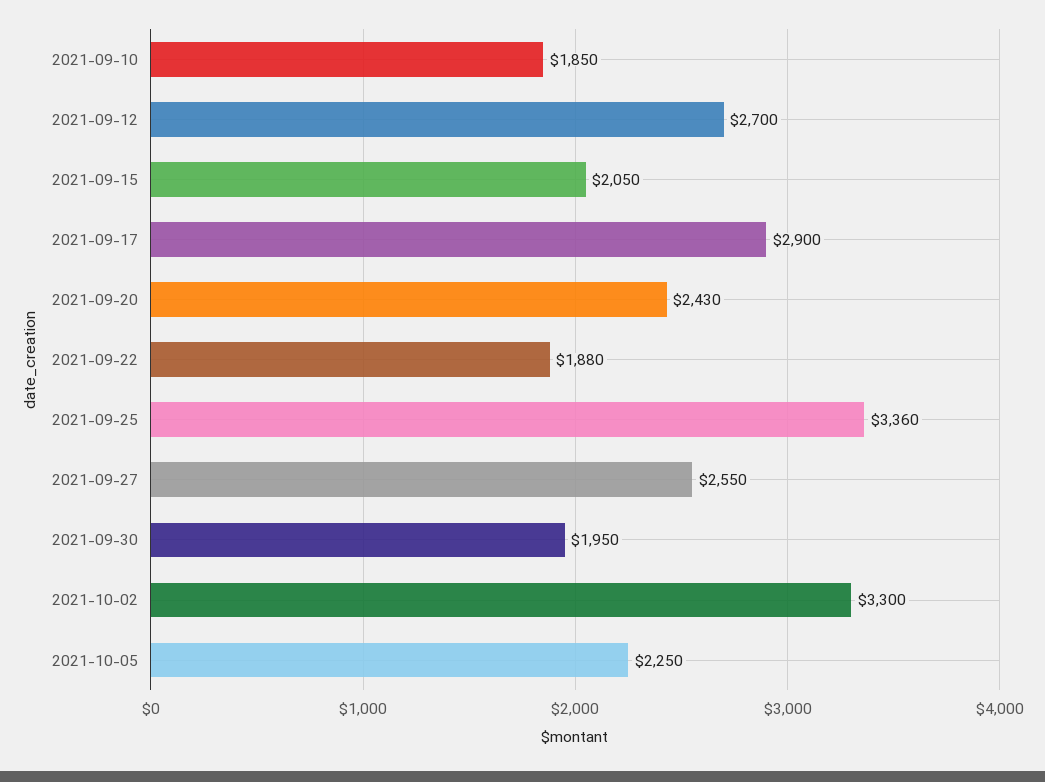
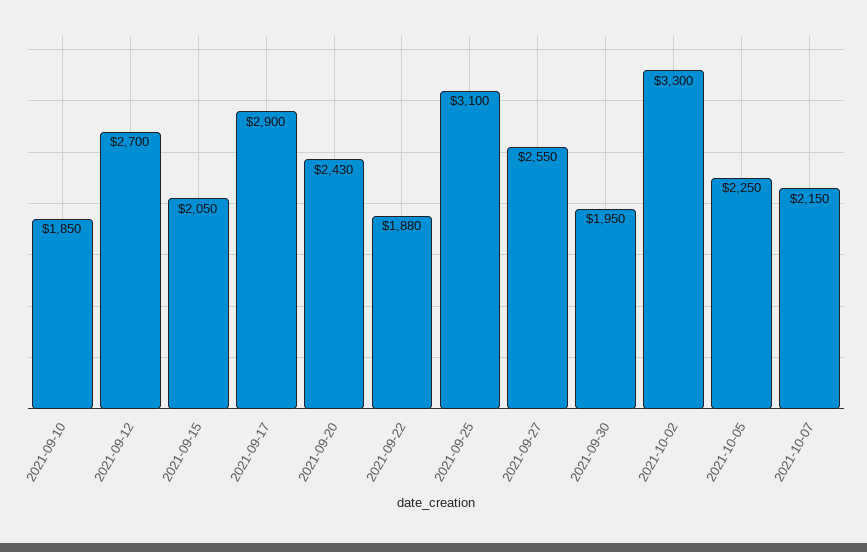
2021-09-25: 3360 -> 3100
2021-10-07: none -> 2150

